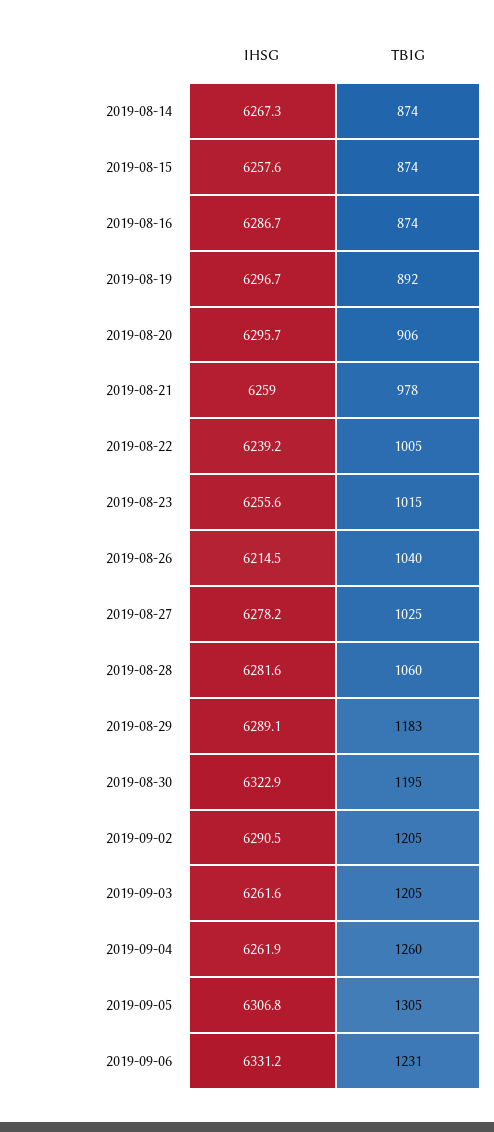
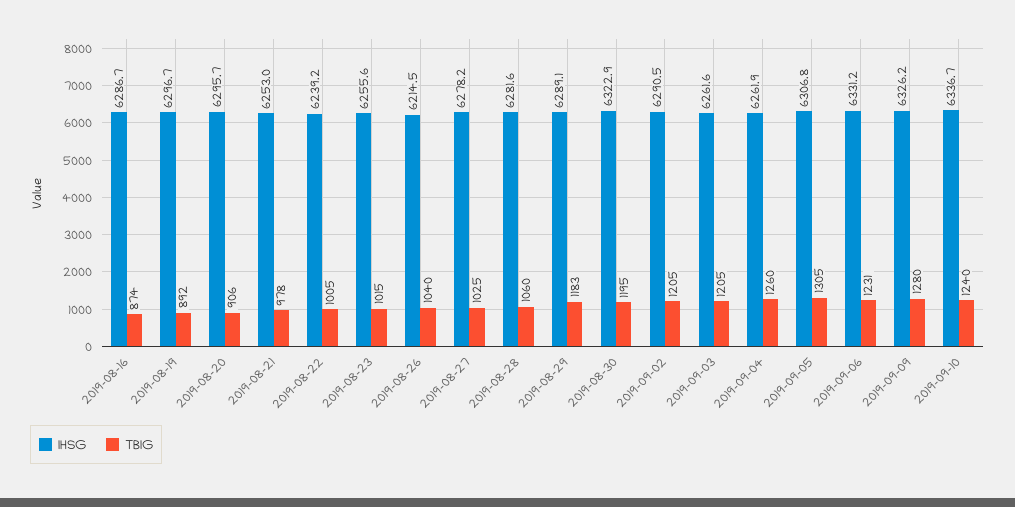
IHSG, 2019-08-14: 6267.3 -> none
TBIG, 2019-08-14: 874 -> none
IHSG, 2019-08-15: 6257.6 -> none
TBIG, 2019-08-15: 874 -> none
IHSG, 2019-08-21: 6259 -> 6253
IHSG, 2019-09-09: none -> 6326.2
TBIG, 2019-09-09: none -> 1280
IHSG, 2019-09-10: none -> 6336.7
TBIG, 2019-09-10: none -> 1240

